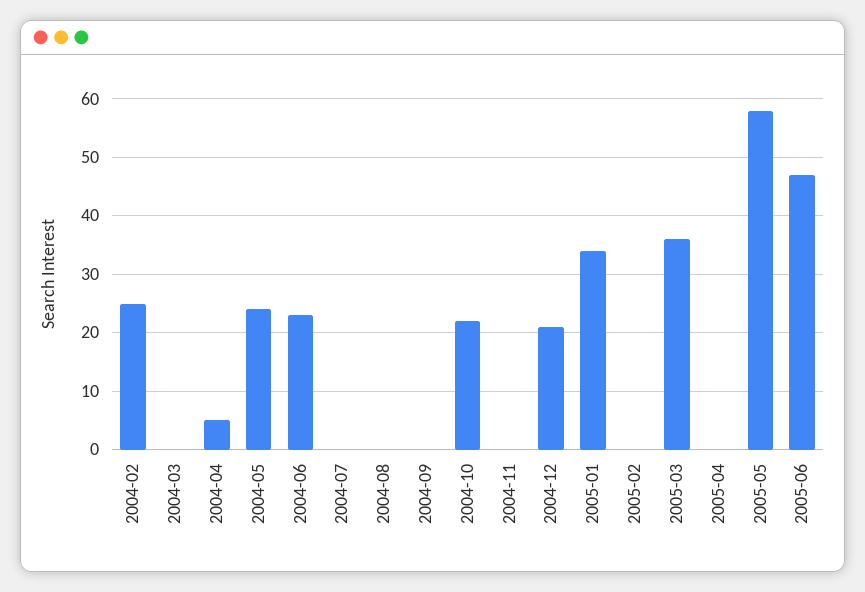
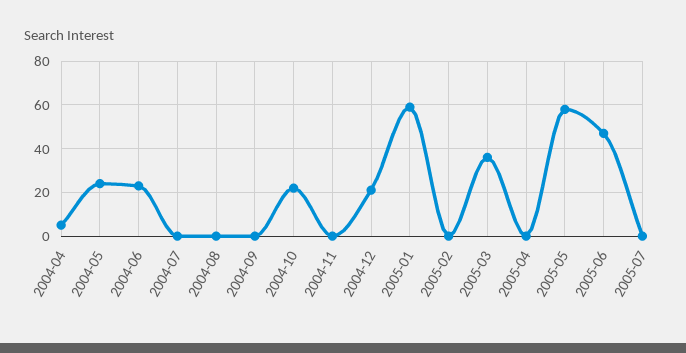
2004-02: 25 -> none
2004-03: 0 -> none
2005-01: 35 -> 60
2005-07: none -> 0

